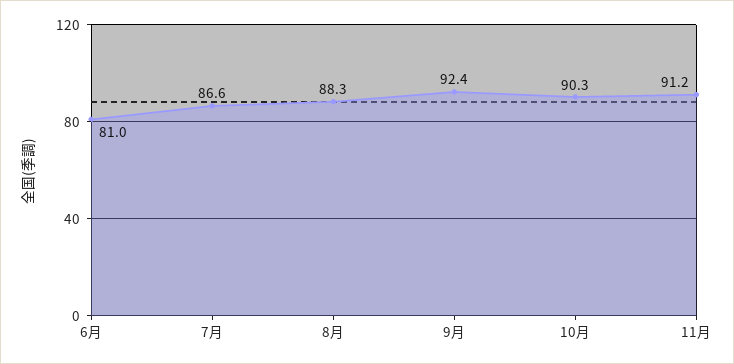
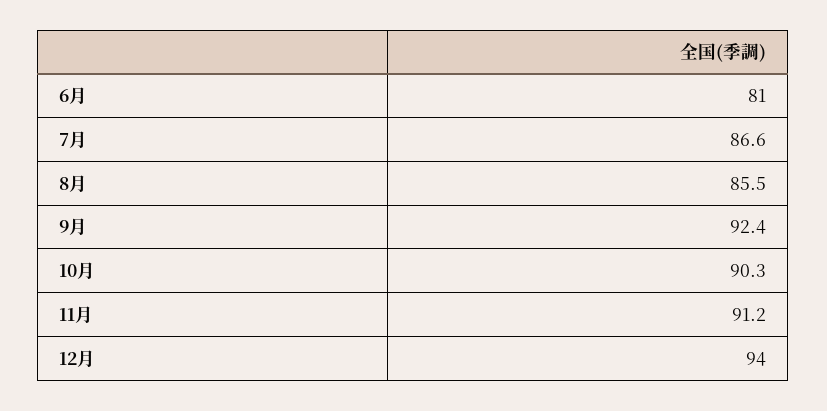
8月: 88.3 -> 85.5
12月: none -> 94

